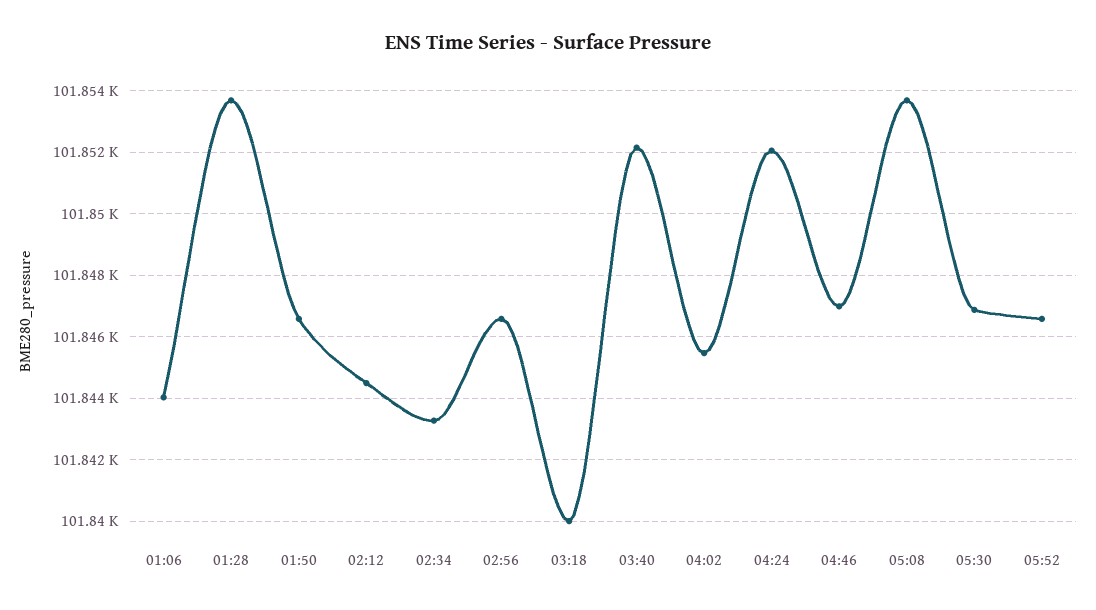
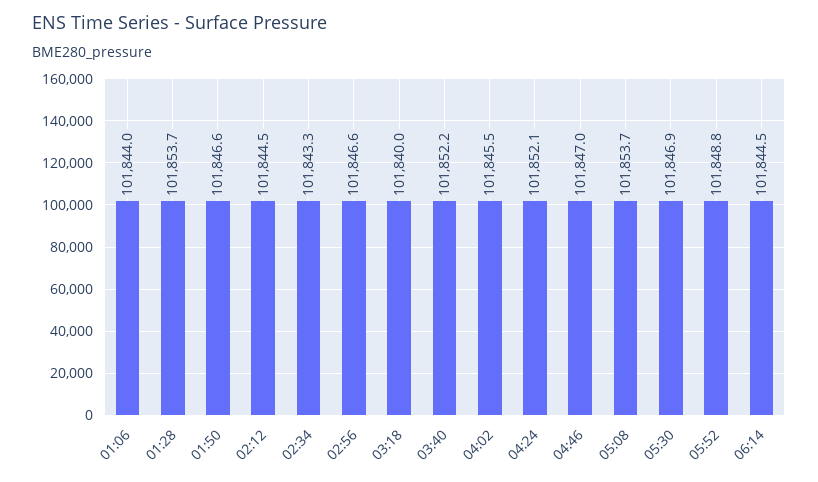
05:52: 101846.6 -> 101848.8
06:14: none -> 101844.5

